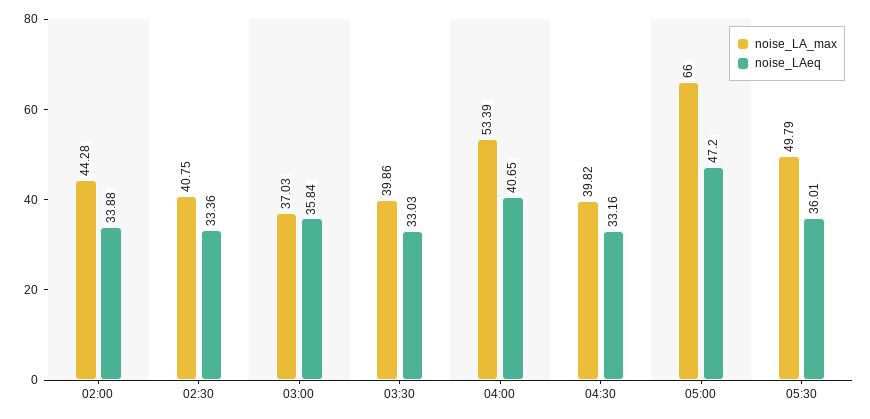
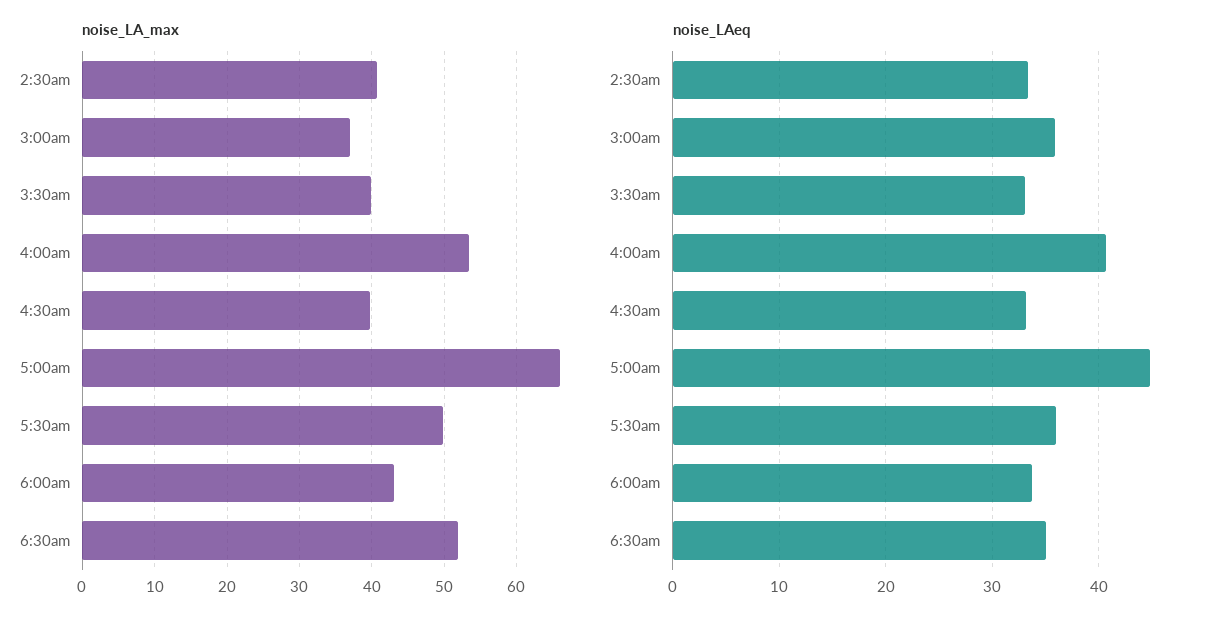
noise_LA_max, 02:00: 44.28 -> none
noise_LAeq, 02:00: 33.88 -> none
noise_LAeq, 05:00: 47.2 -> 45
noise_LA_max, 6:00am: none -> 43
noise_LA_max, 6:30am: none -> 52
noise_LAeq, 6:00am: none -> 34
noise_LAeq, 6:30am: none -> 35

